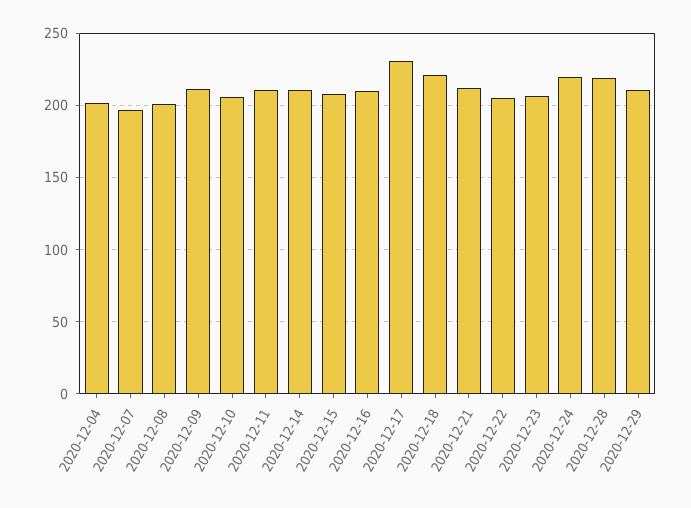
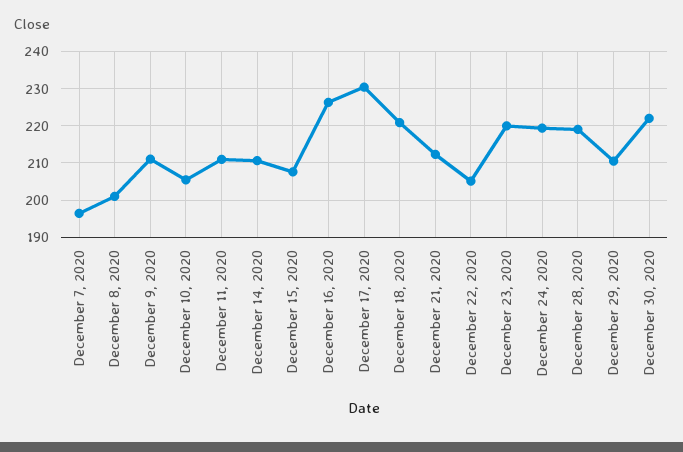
2020-12-04: 200 -> none
2020-12-16: 210 -> 226
2020-12-23: 205 -> 220
December 30, 2020: none -> 222

